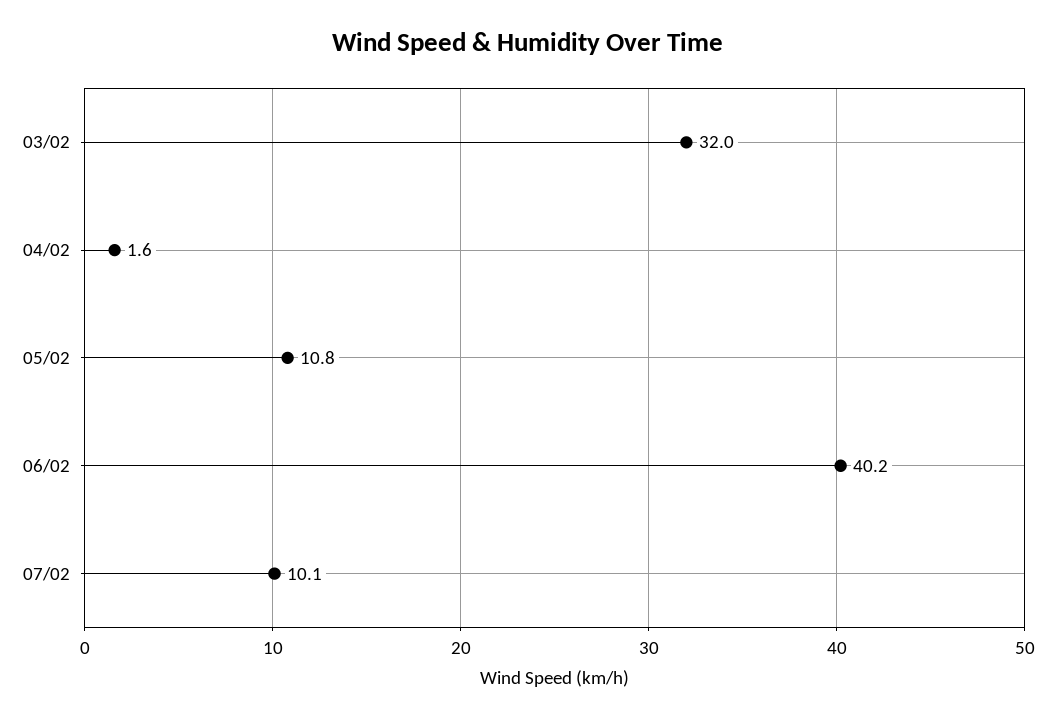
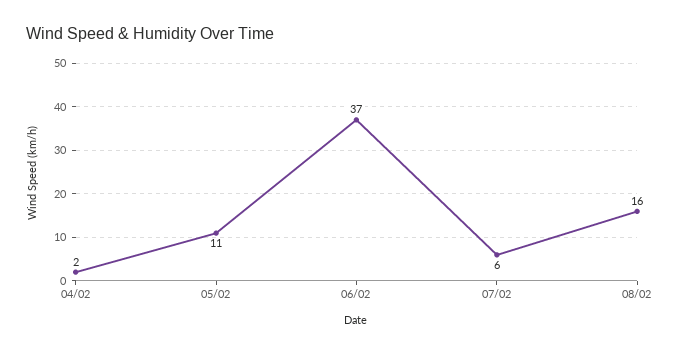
03/02: 32 -> none
06/02: 40.2 -> 37
07/02: 10.1 -> 6
08/02: none -> 16

